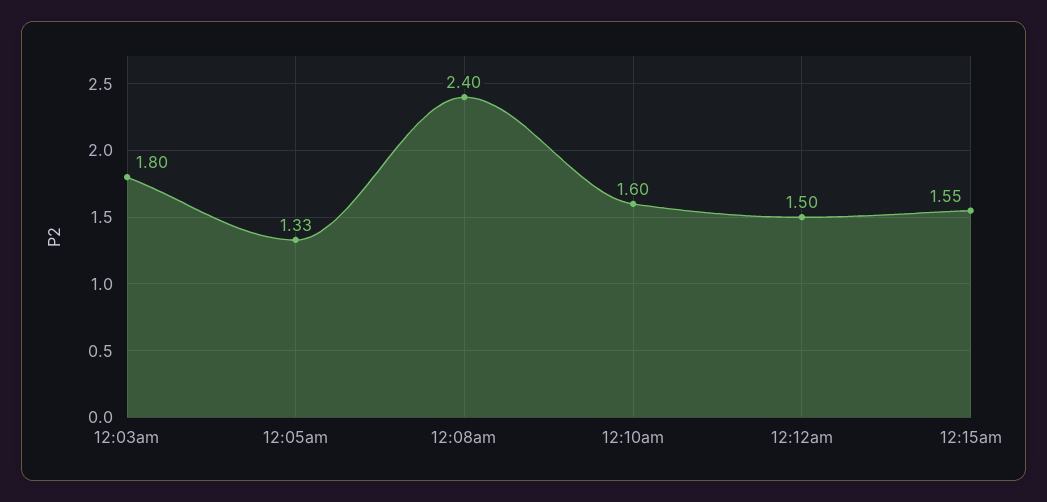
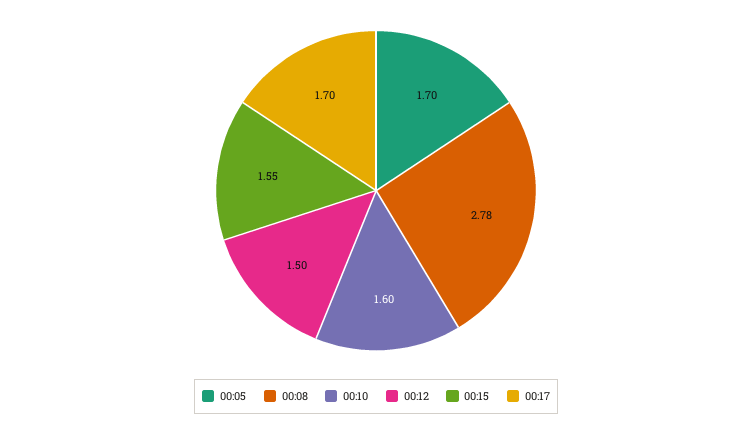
12:03am: 1.8 -> none
12:05am: 1.33 -> 1.7
12:08am: 2.4 -> 2.78
00:17: none -> 1.7

